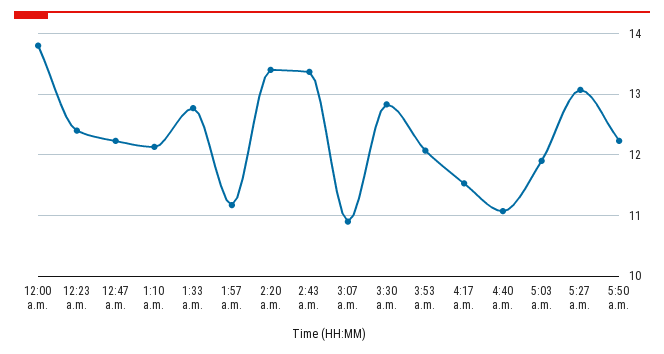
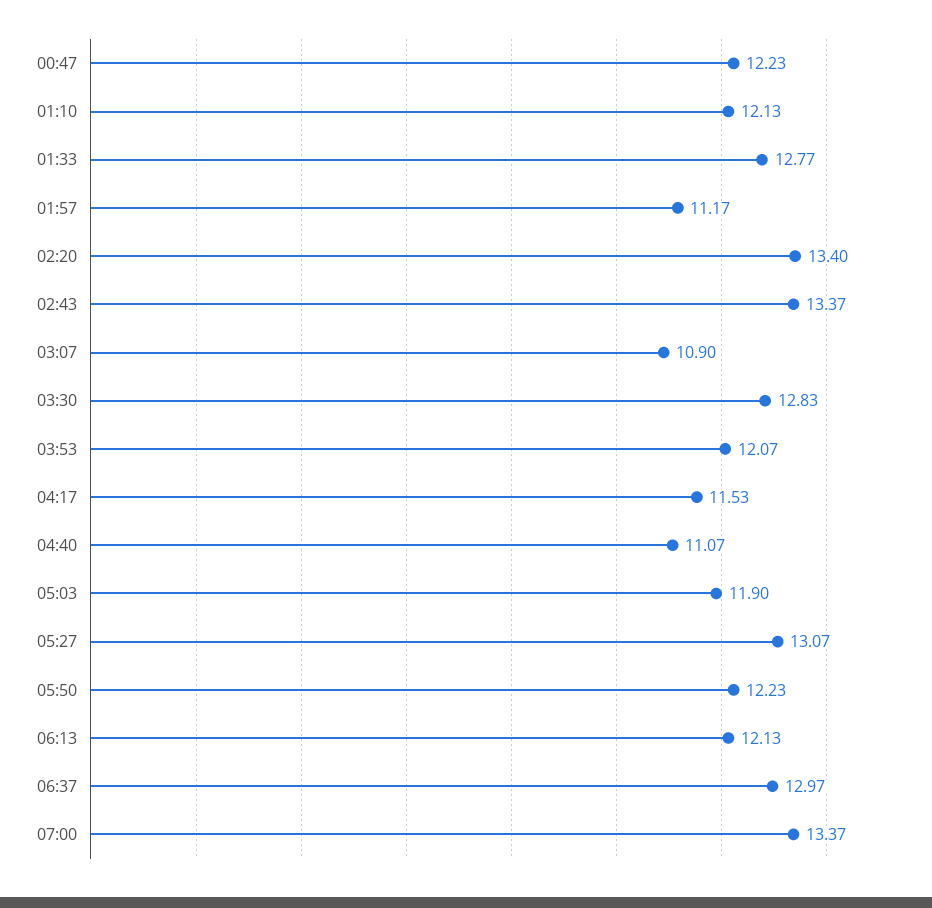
12:00 a.m.: 13.8 -> none
12:23 a.m.: 12.4 -> none
06:13: none -> 12.13
06:37: none -> 12.97
07:00: none -> 13.37

